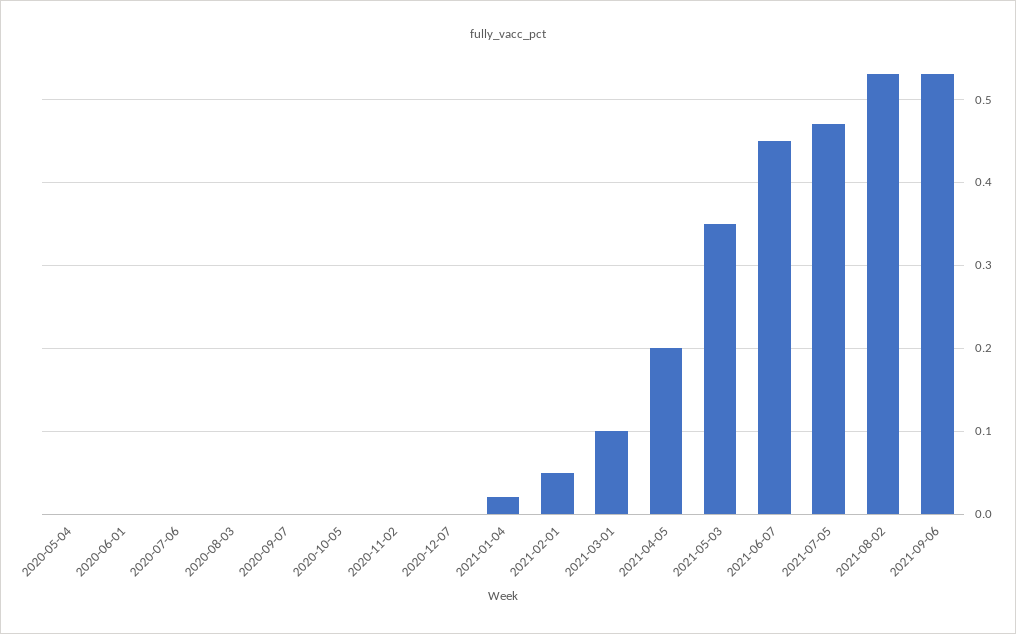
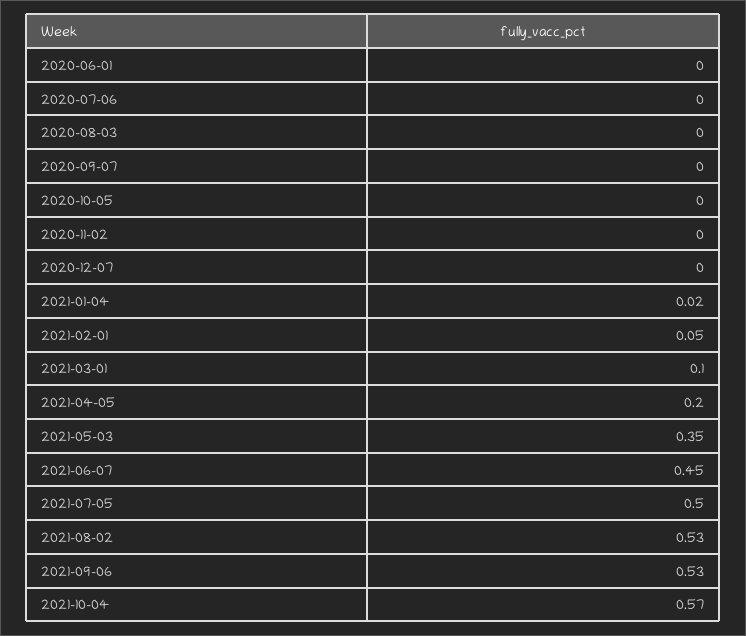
2020-05-04: 0 -> none
2021-07-05: 0.47 -> 0.5
2021-10-04: none -> 0.57

